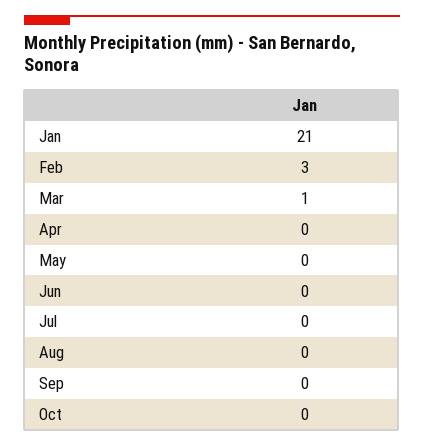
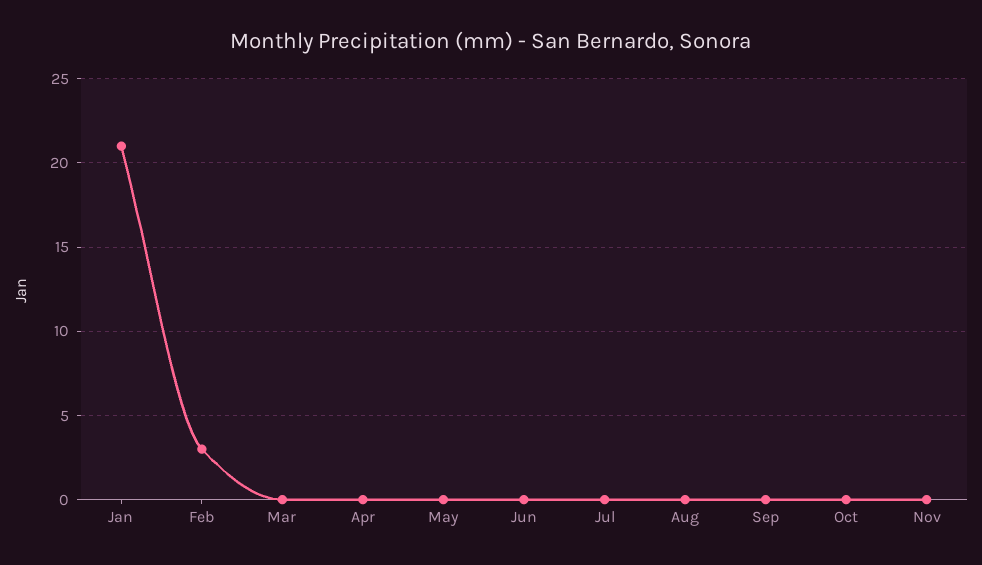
Mar: 1 -> 0
Nov: none -> 0

